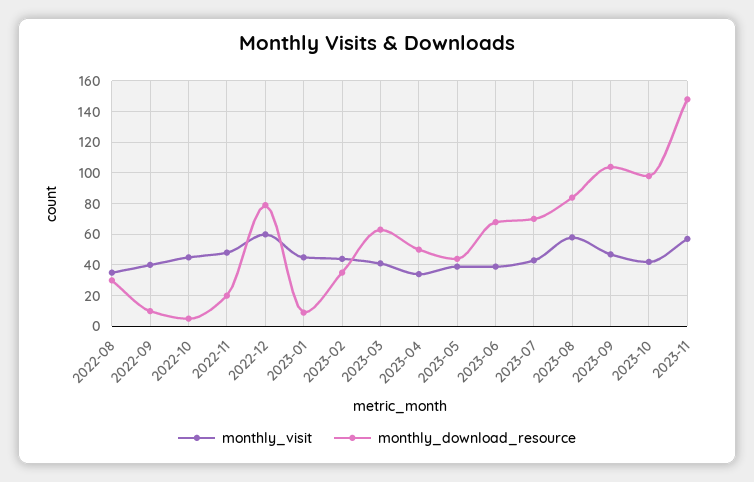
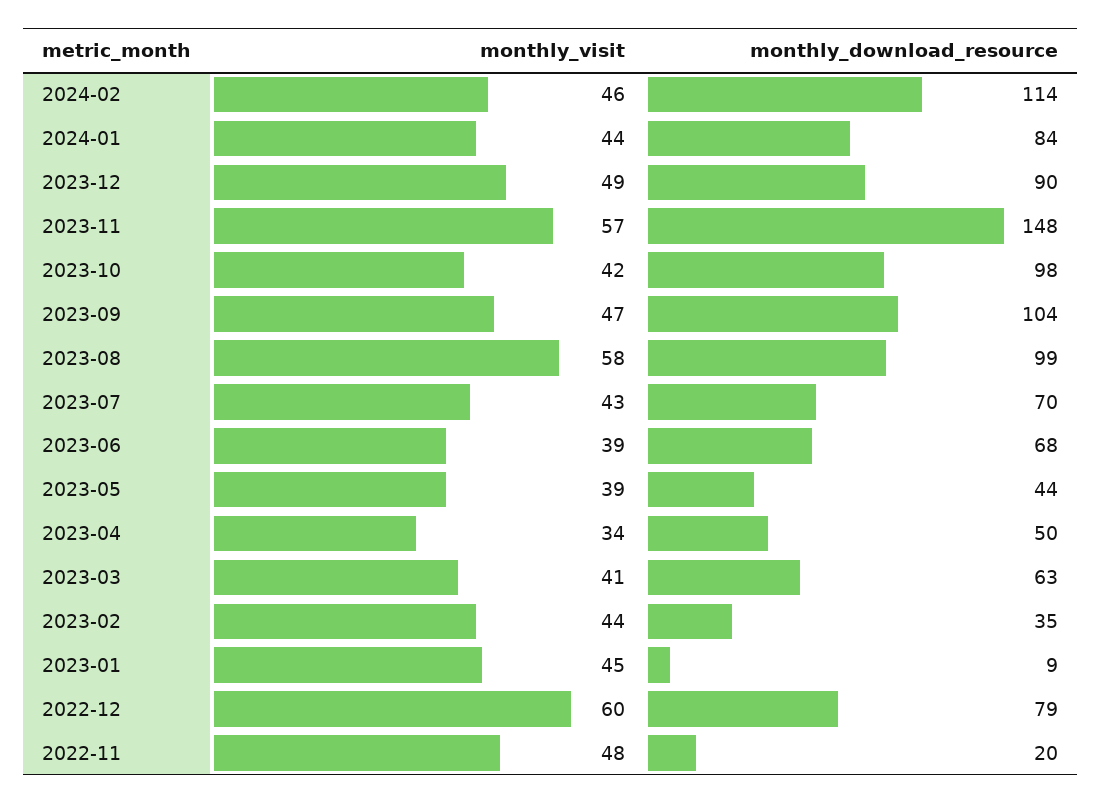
monthly_visit, 2022-08: 35 -> none
monthly_download_resource, 2022-08: 30 -> none
monthly_visit, 2022-09: 40 -> none
monthly_download_resource, 2022-09: 10 -> none
monthly_visit, 2022-10: 45 -> none
monthly_download_resource, 2022-10: 5 -> none
monthly_download_resource, 2023-08: 85 -> 99
monthly_visit, 2024-02: none -> 46
monthly_download_resource, 2024-02: none -> 114
monthly_visit, 2024-01: none -> 44
monthly_download_resource, 2024-01: none -> 84
monthly_visit, 2023-12: none -> 49
monthly_download_resource, 2023-12: none -> 90

